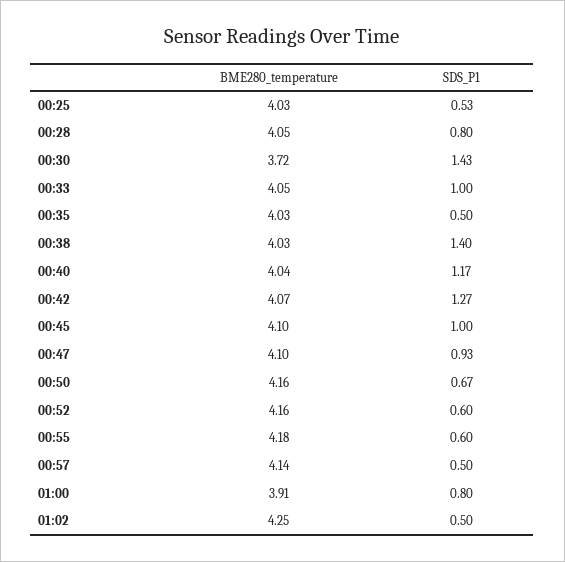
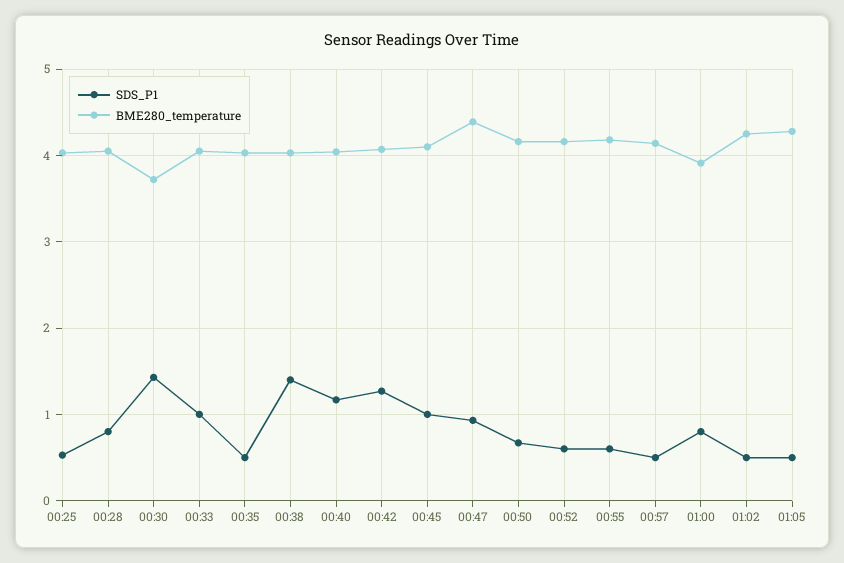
BME280_temperature, 00:47: 4.1 -> 4.4
SDS_P1, 01:05: none -> 0.5
BME280_temperature, 01:05: none -> 4.3

